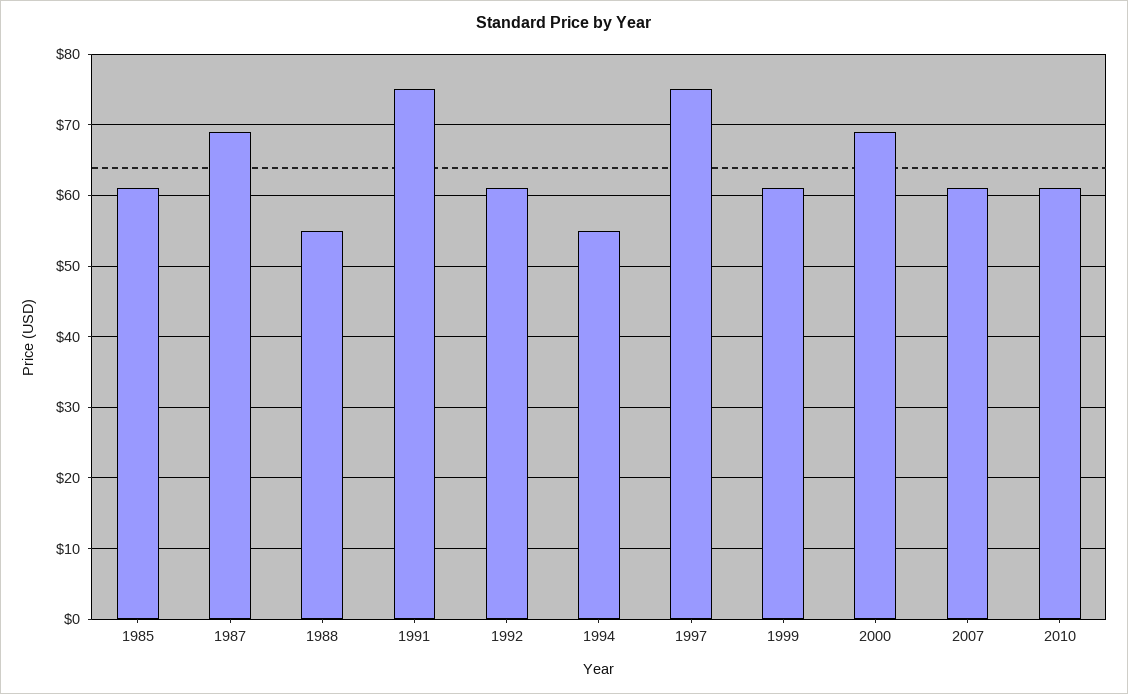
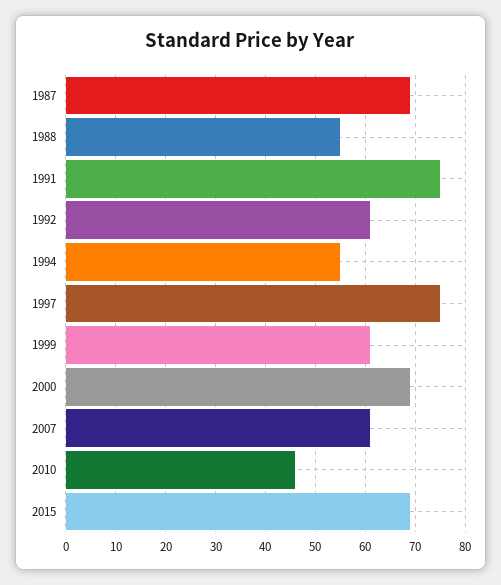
1985: 61 -> none
2010: 61 -> 45
2015: none -> 70

